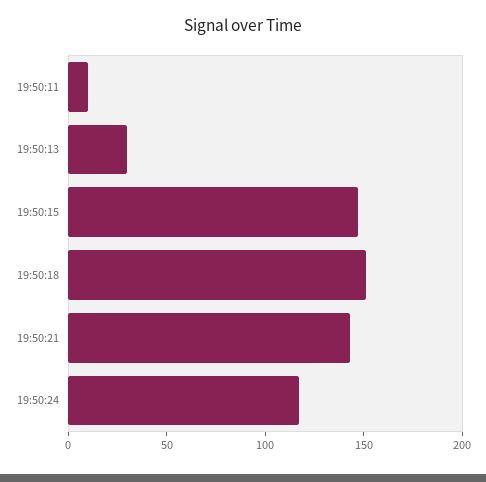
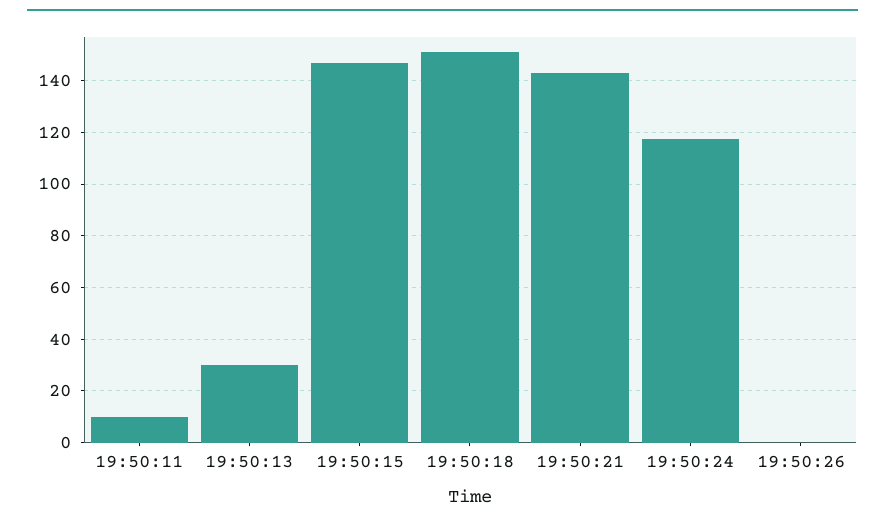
19:50:26: none -> 0

